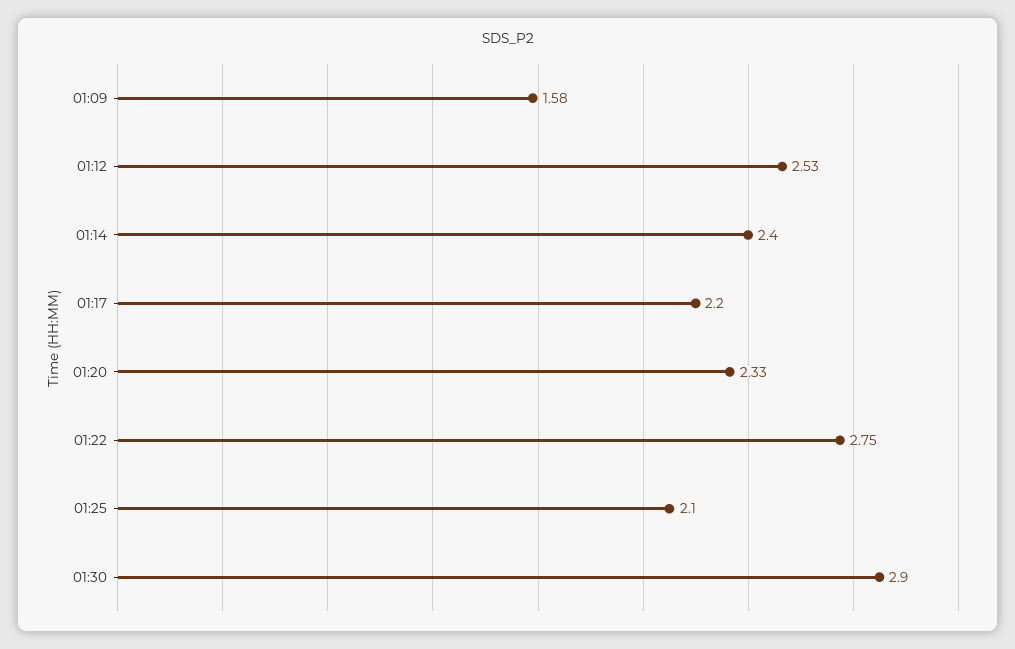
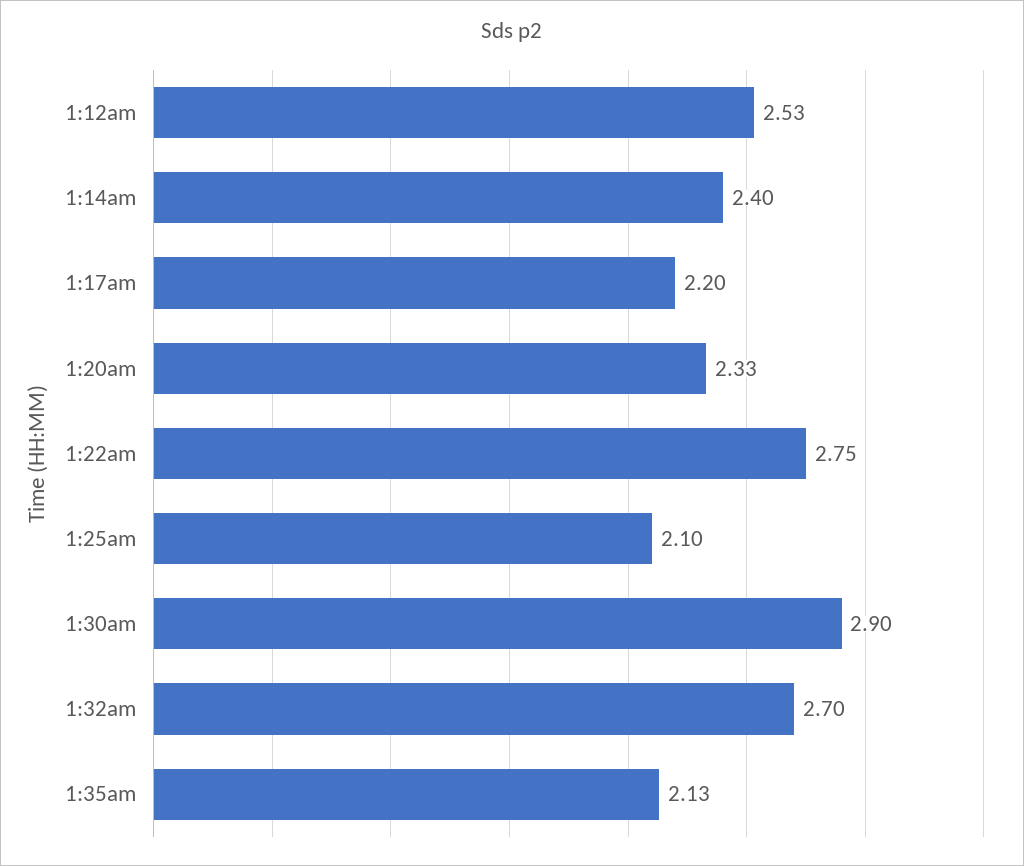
01:09: 1.58 -> none
1:32am: none -> 2.7
1:35am: none -> 2.13

